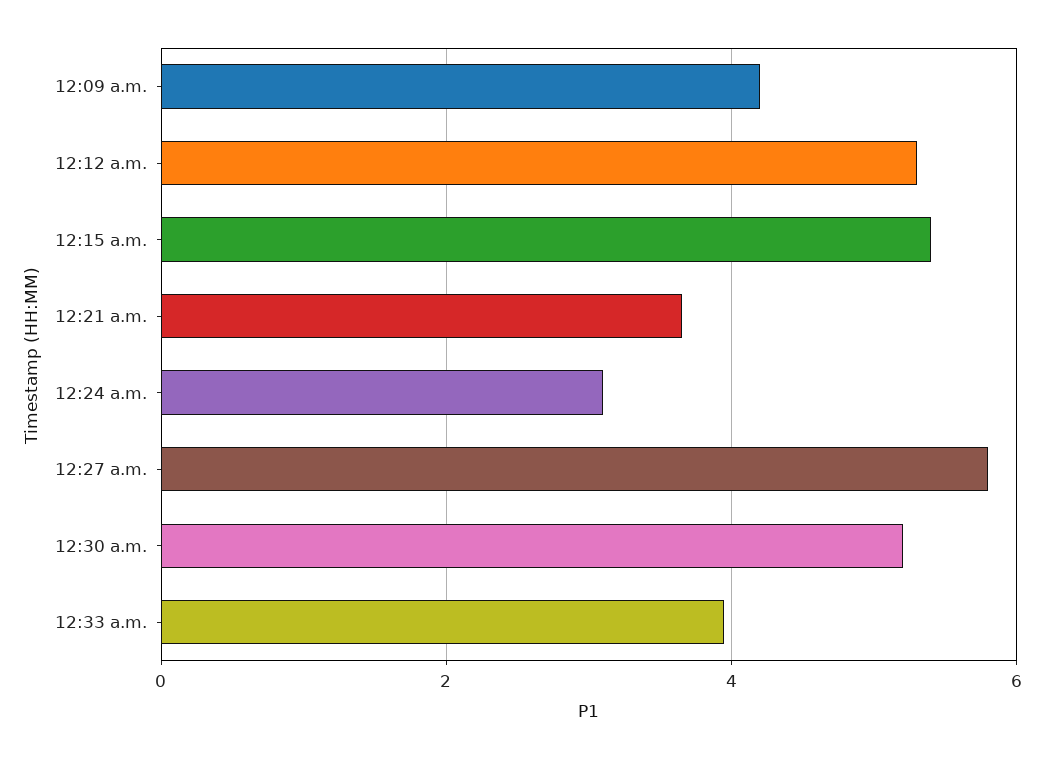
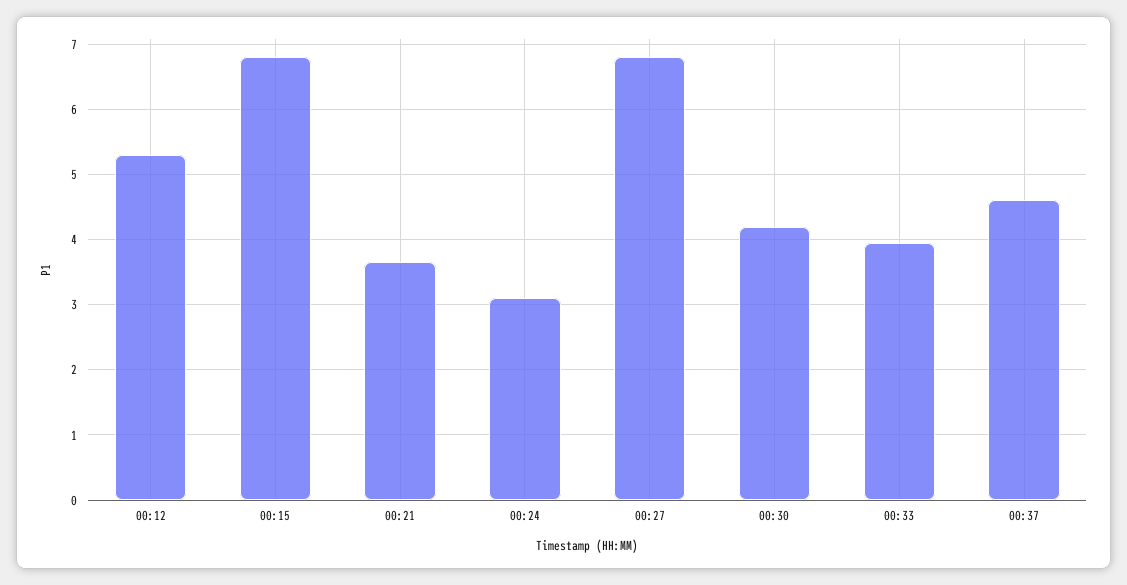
12:09 a.m.: 4.2 -> none
12:15 a.m.: 5.4 -> 6.8
12:27 a.m.: 5.8 -> 6.8
12:30 a.m.: 5.2 -> 4.2
00:37: none -> 4.6

